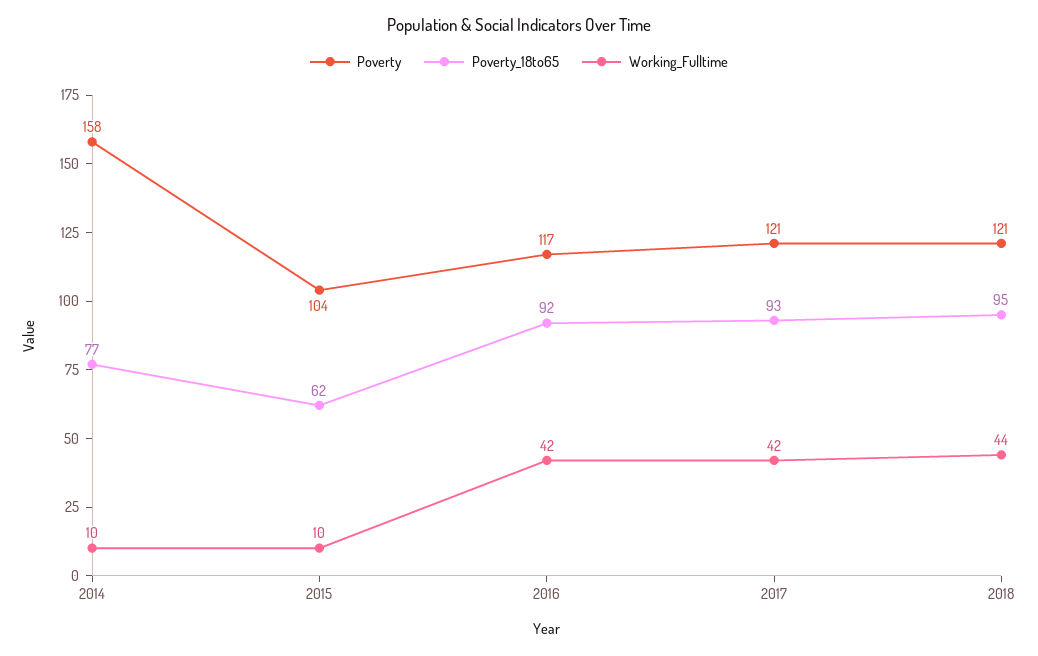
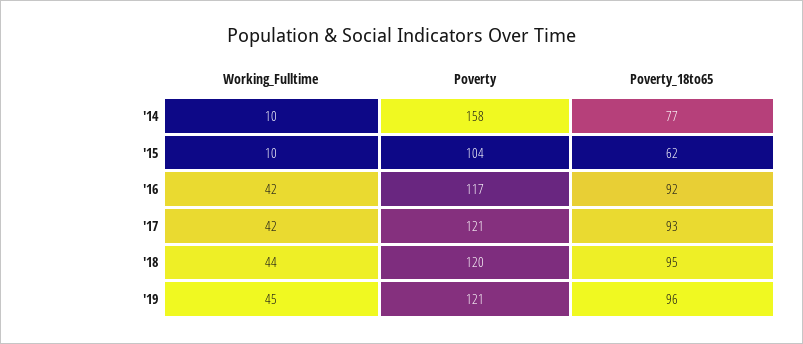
Poverty, 2018: 121 -> 120
Working_Fulltime, '19: none -> 45
Poverty, '19: none -> 121
Poverty_18to65, '19: none -> 96

